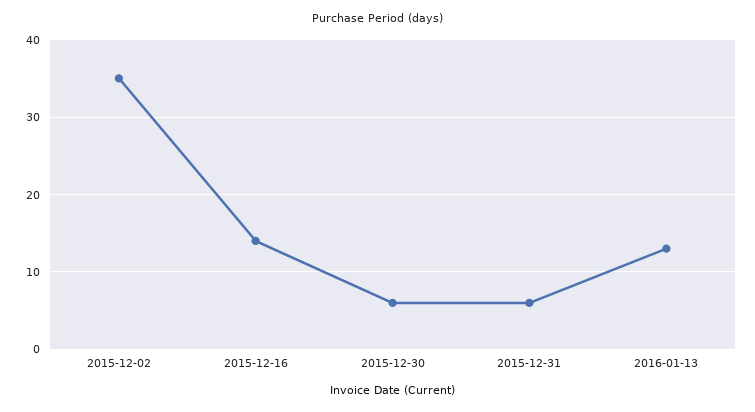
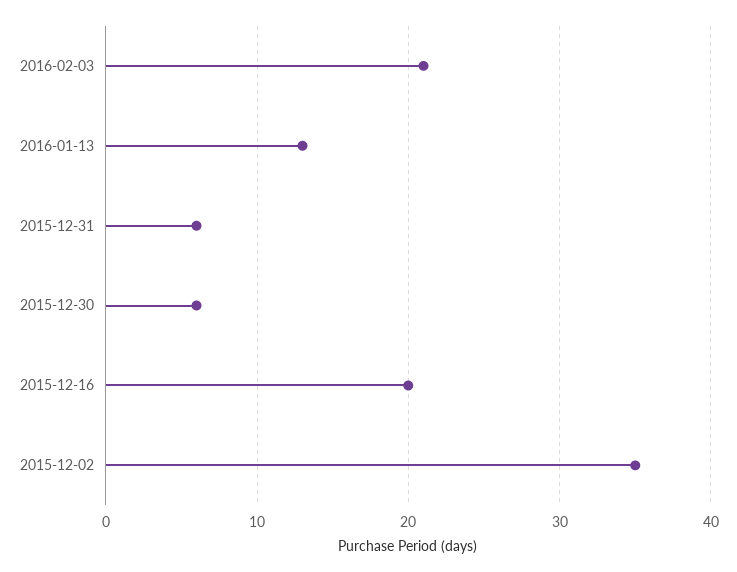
2015-12-16: 14 -> 20
2016-02-03: none -> 21

